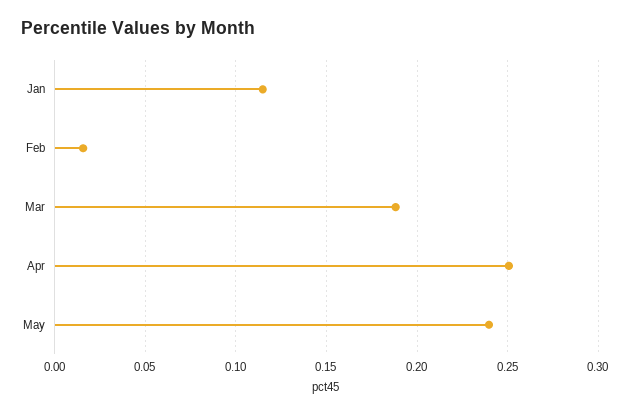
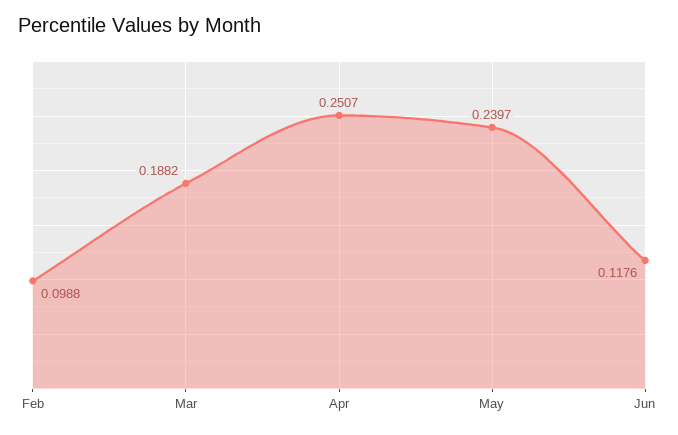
Jan: 0.115 -> none
Feb: 0.015 -> 0.0988
Jun: none -> 0.1176

